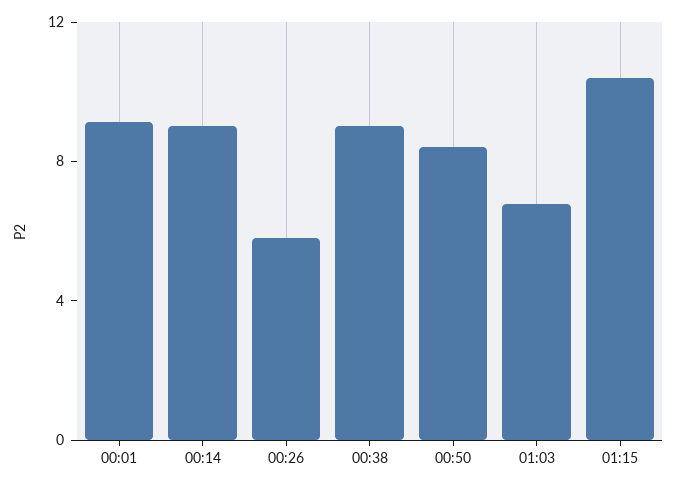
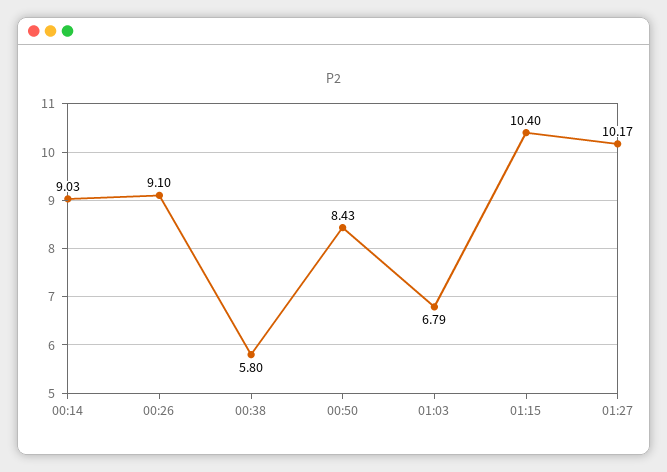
00:01: 9 -> none
00:26: 6 -> 9.1
00:38: 9 -> 5.8
01:27: none -> 10.17

